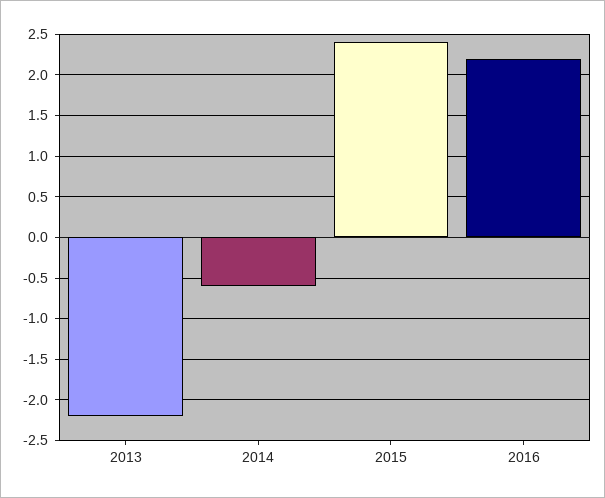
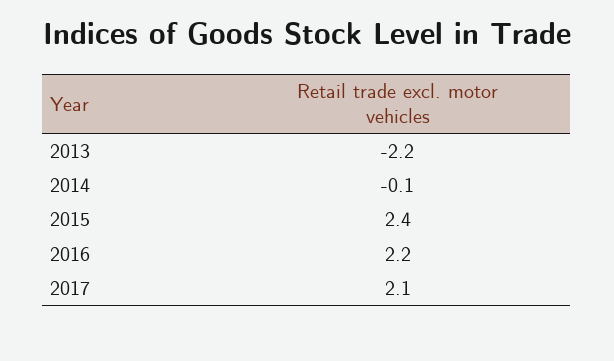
2014: -0.6 -> -0.1
2017: none -> 2.1

